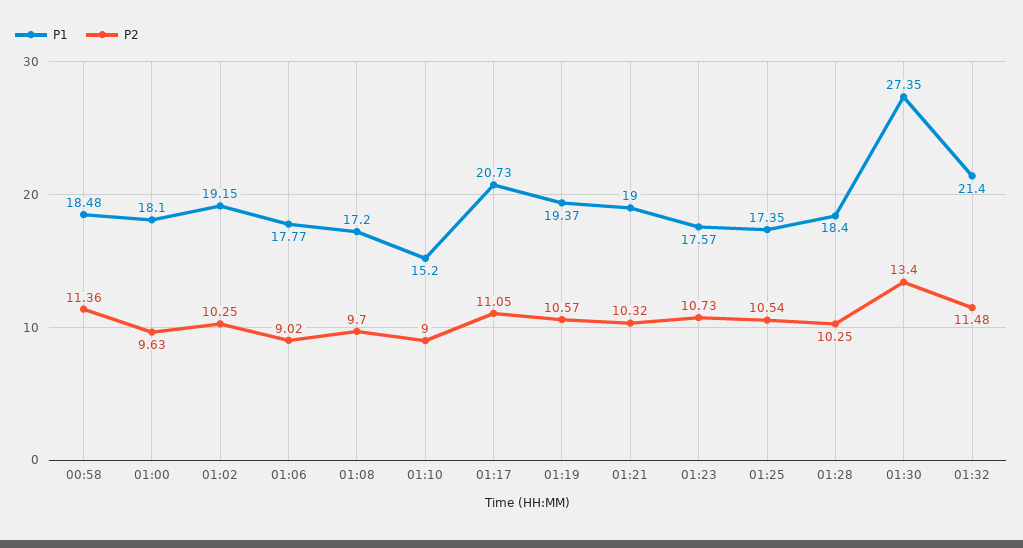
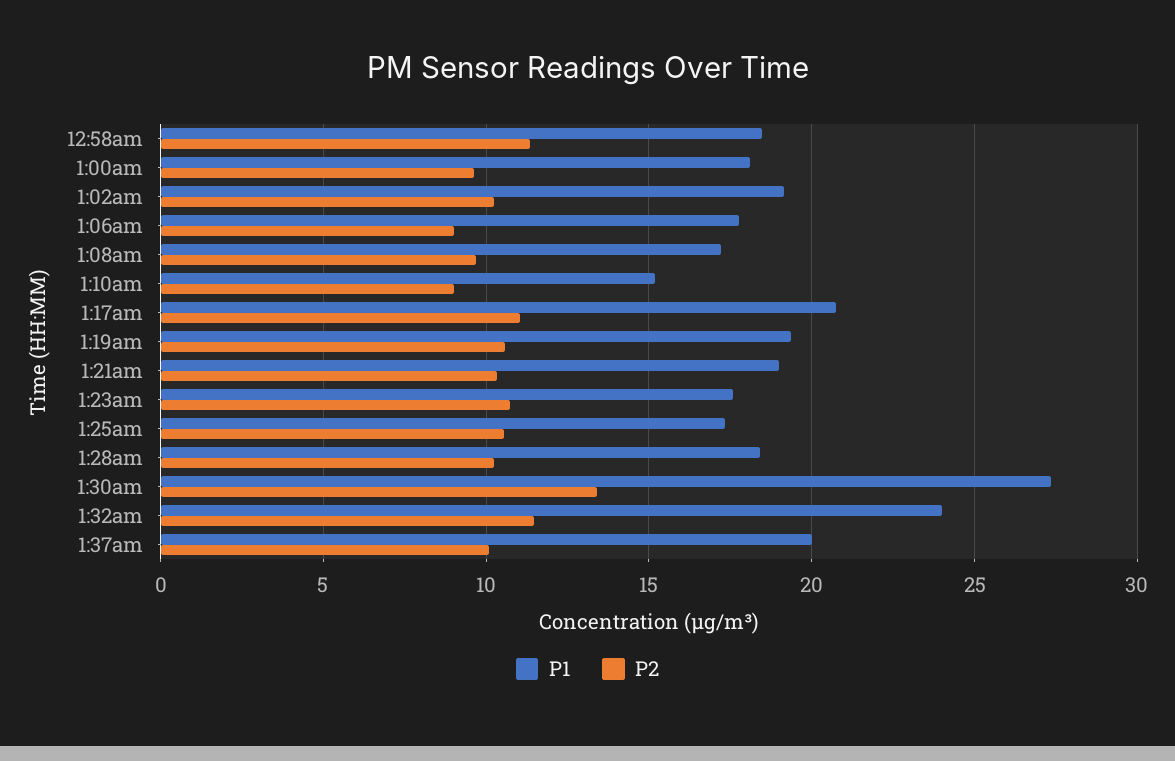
P1, 01:32: 21.4 -> 24
P1, 1:37am: none -> 20
P2, 1:37am: none -> 10

